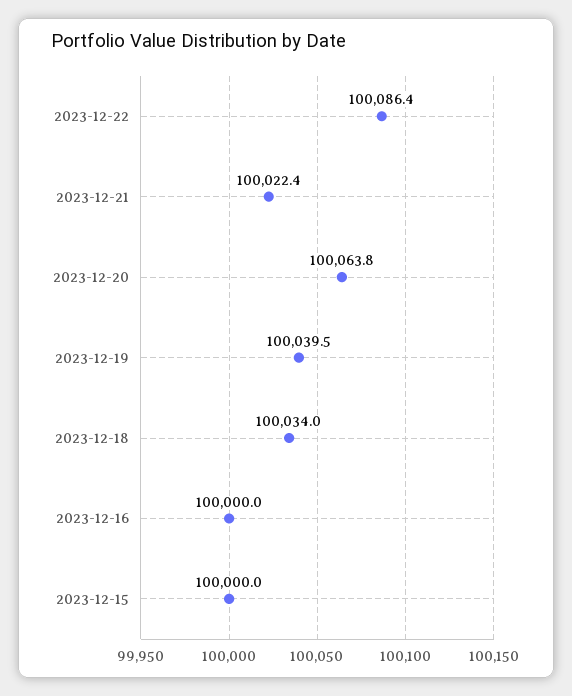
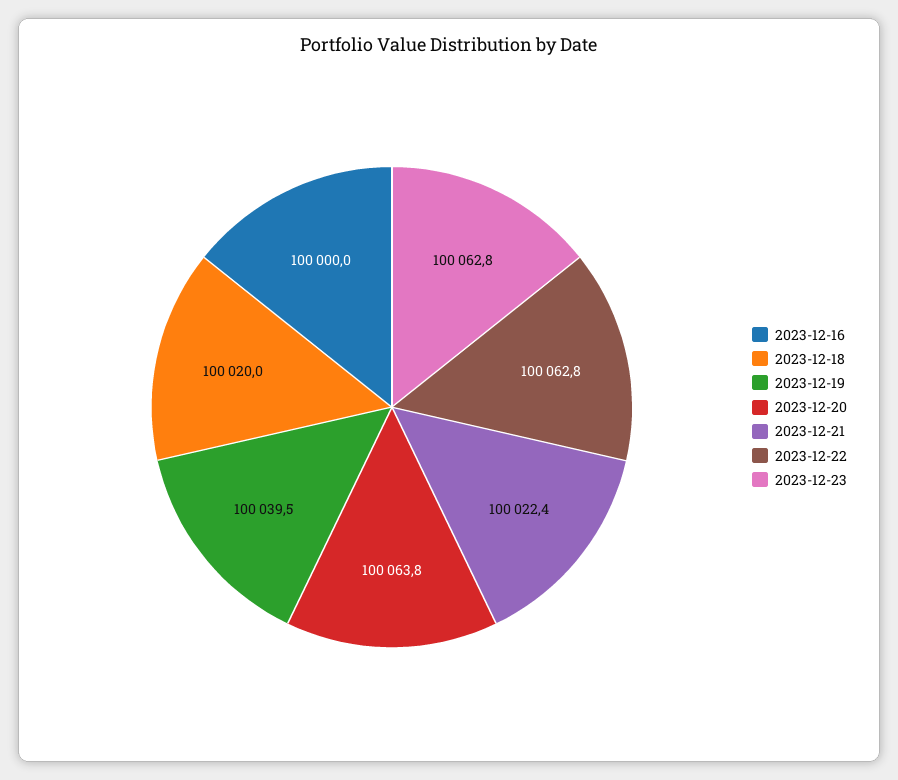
2023-12-22: 100086.4 -> 100062.8
2023-12-18: 100034 -> 100020
2023-12-15: 100000 -> none
2023-12-23: none -> 100062.8

